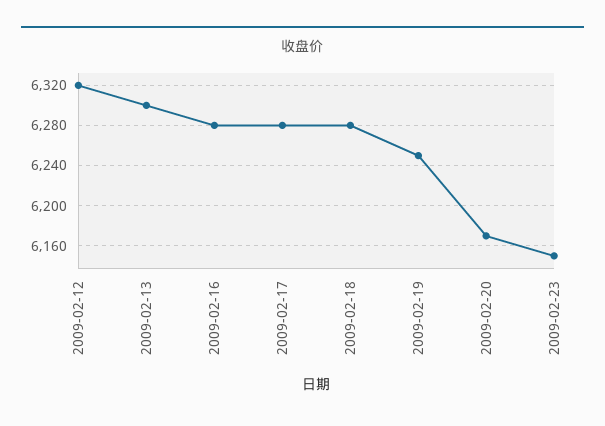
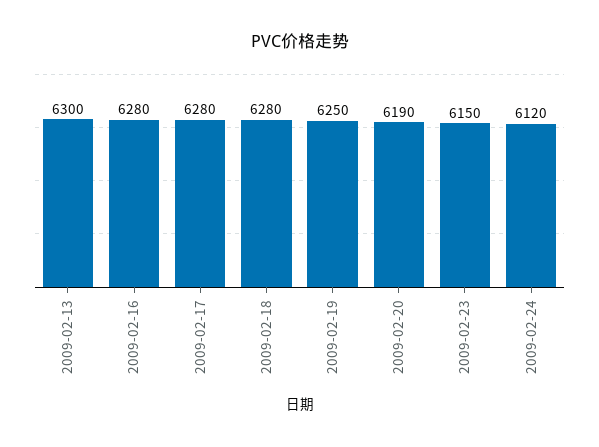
2009-02-12: 6320 -> none
2009-02-20: 6170 -> 6190
2009-02-24: none -> 6120

